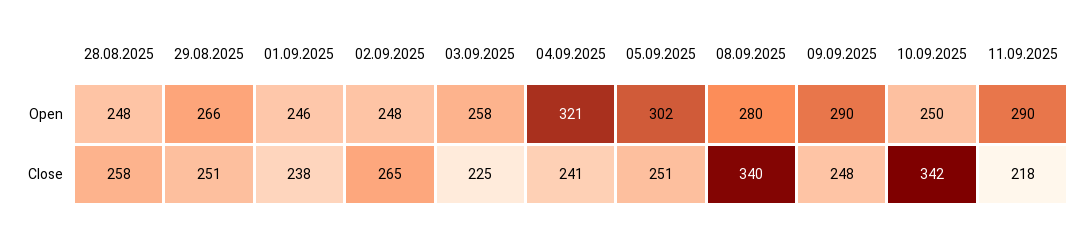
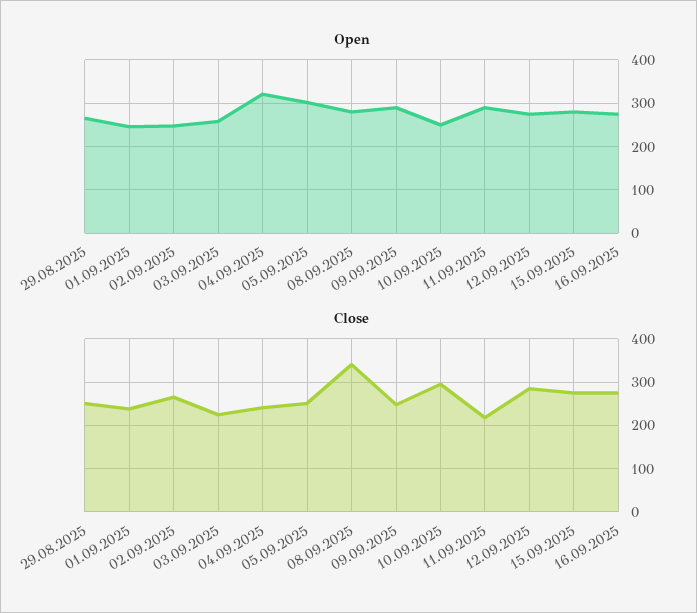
Open, 28.08.2025: 248 -> none
Close, 28.08.2025: 258 -> none
Close, 10.09.2025: 342 -> 300
Open, 12.09.2025: none -> 280
Open, 15.09.2025: none -> 280
Open, 16.09.2025: none -> 280
Close, 12.09.2025: none -> 280
Close, 15.09.2025: none -> 280
Close, 16.09.2025: none -> 280

